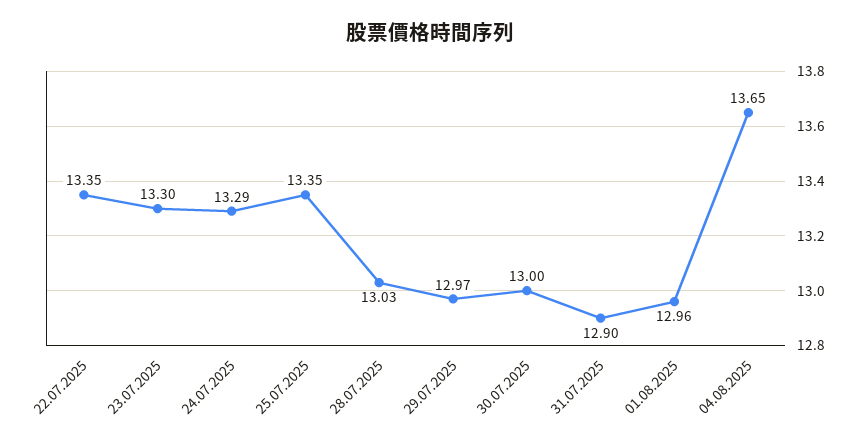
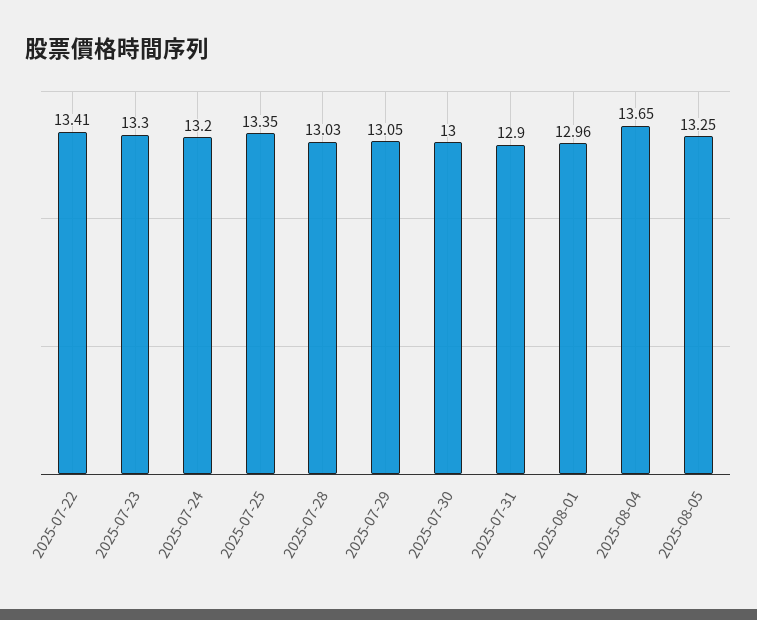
22.07.2025: 13.35 -> 13.41
24.07.2025: 13.29 -> 13.2
29.07.2025: 12.97 -> 13.05
2025-08-05: none -> 13.25

